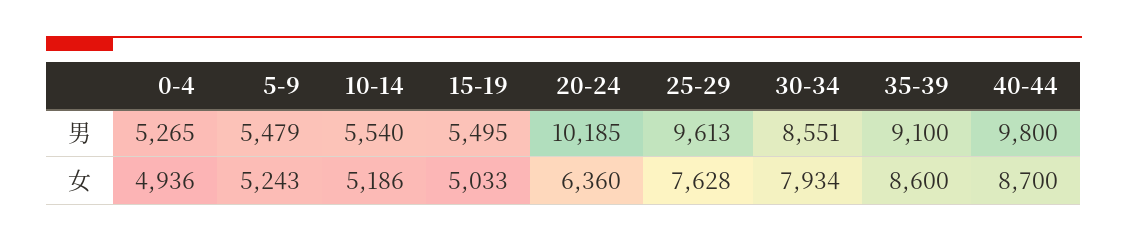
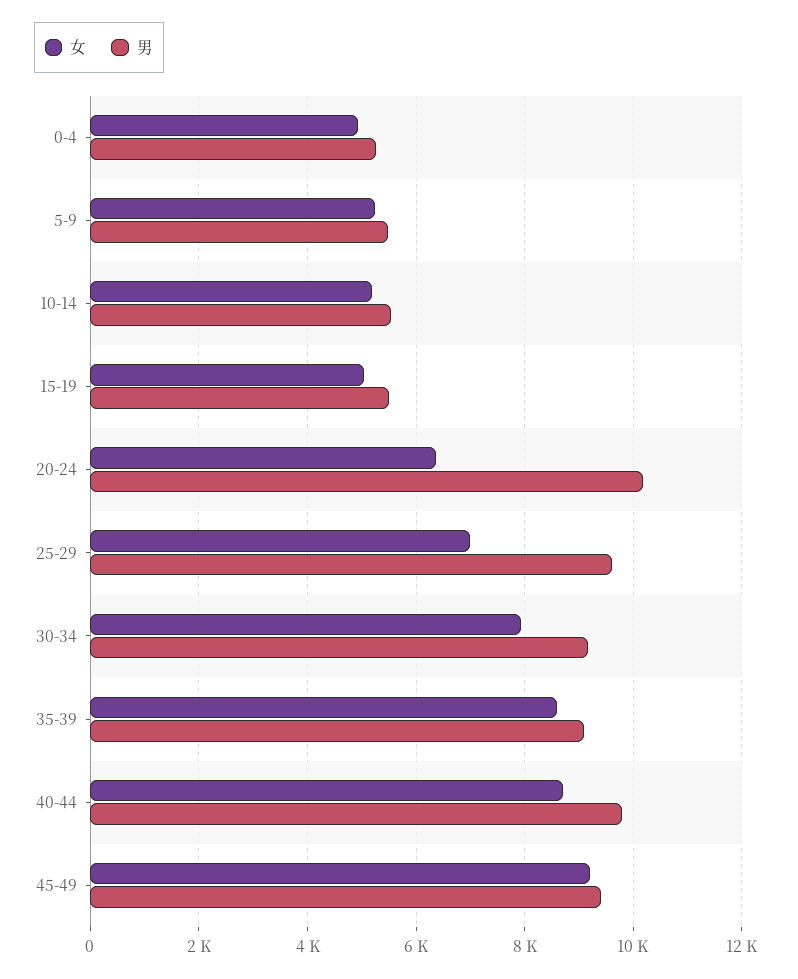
男, 30-34: 8551 -> 9200
女, 25-29: 7628 -> 7000
女, 45-49: none -> 9200
男, 45-49: none -> 9400

